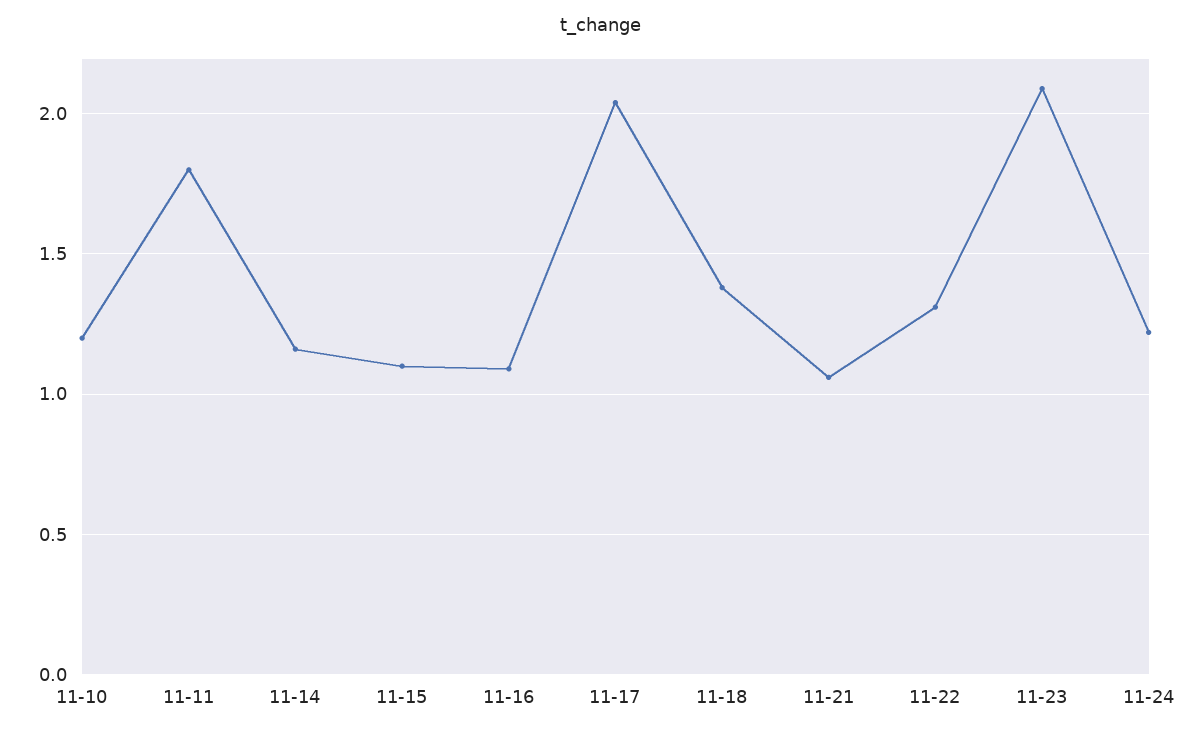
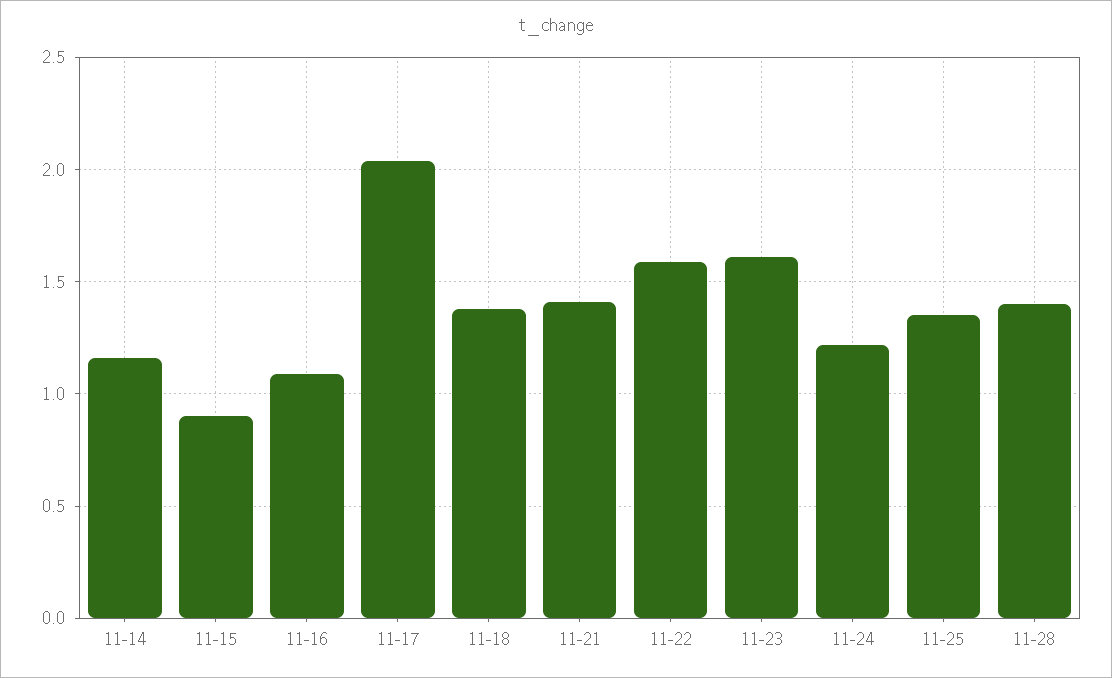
11-10: 1.2 -> none
11-11: 1.8 -> none
11-15: 1.1 -> 0.9
11-21: 1.05 -> 1.4
11-22: 1.3 -> 1.6
11-23: 2.1 -> 1.6
11-25: none -> 1.35
11-28: none -> 1.4

